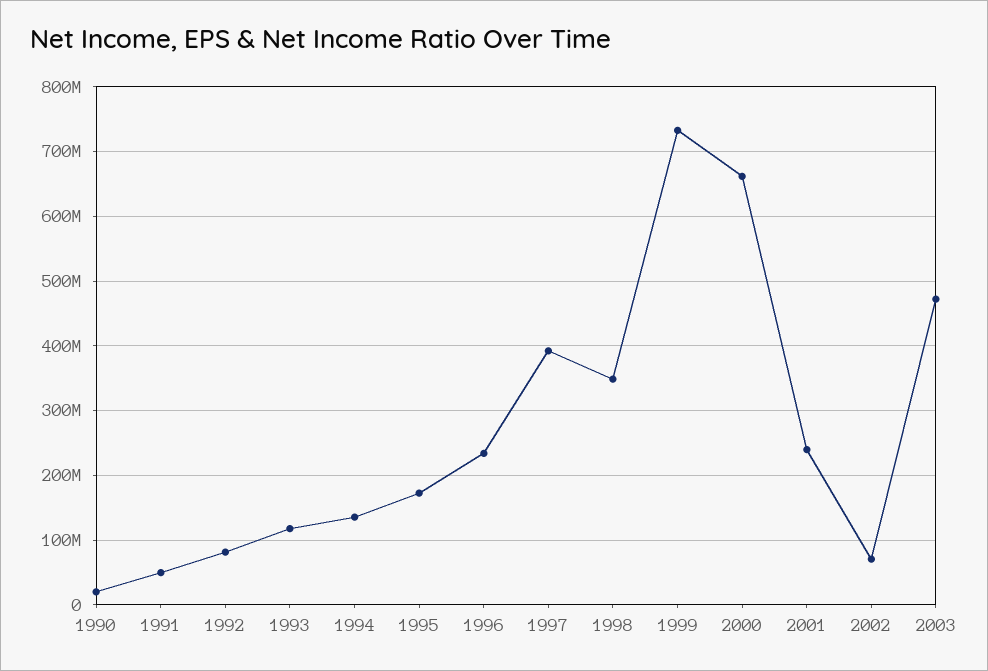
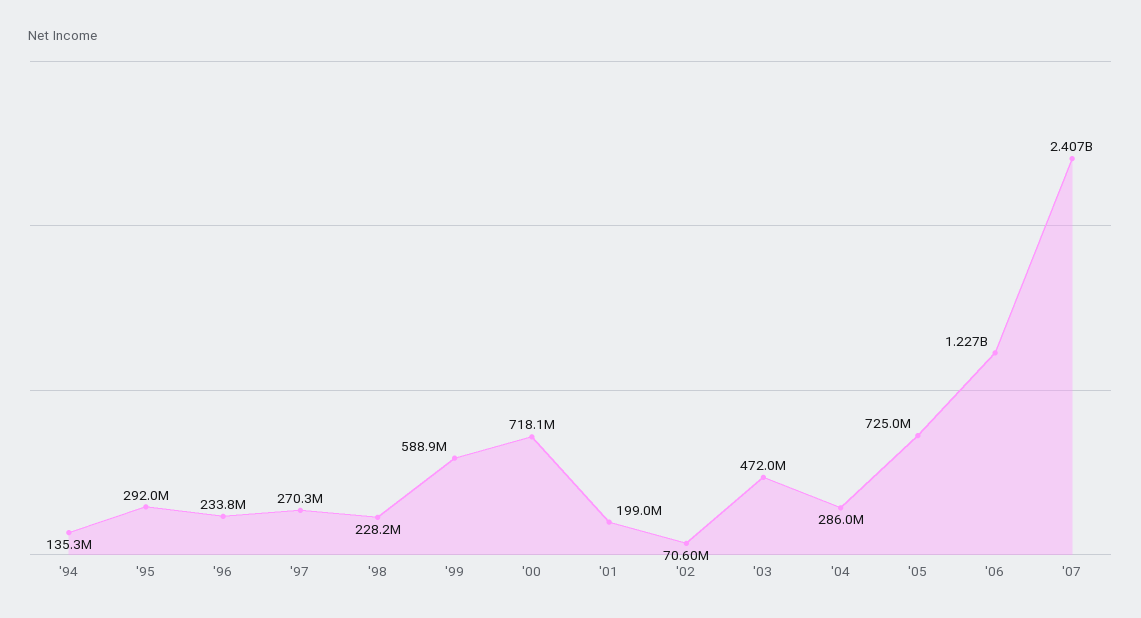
1990: 20000000 -> none
1991: 50000000 -> none
1992: 80000000 -> none
1993: 120000000 -> none
1995: 170000000 -> 292000000
1997: 390000000 -> 270300000
1998: 350000000 -> 228200000
1999: 730000000 -> 588900000
2000: 660000000 -> 718100000
2001: 240000000 -> 199000000
'04: none -> 286000000
'05: none -> 725000000
'06: none -> 1227000000
'07: none -> 2407000000

